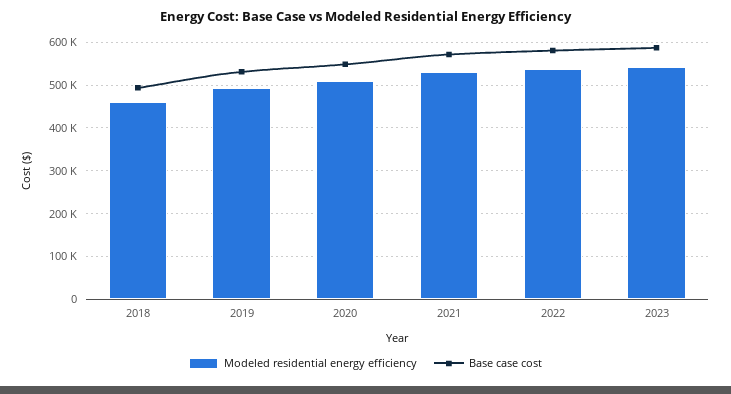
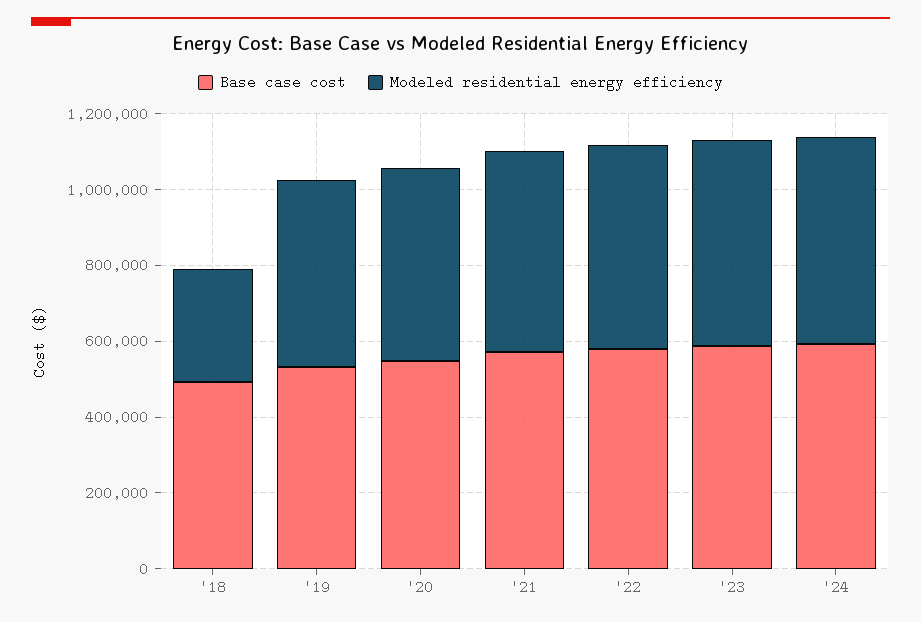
Modeled residential energy efficiency, 2018: 460000 -> 300000
Base case cost, '24: none -> 600000
Modeled residential energy efficiency, '24: none -> 550000

